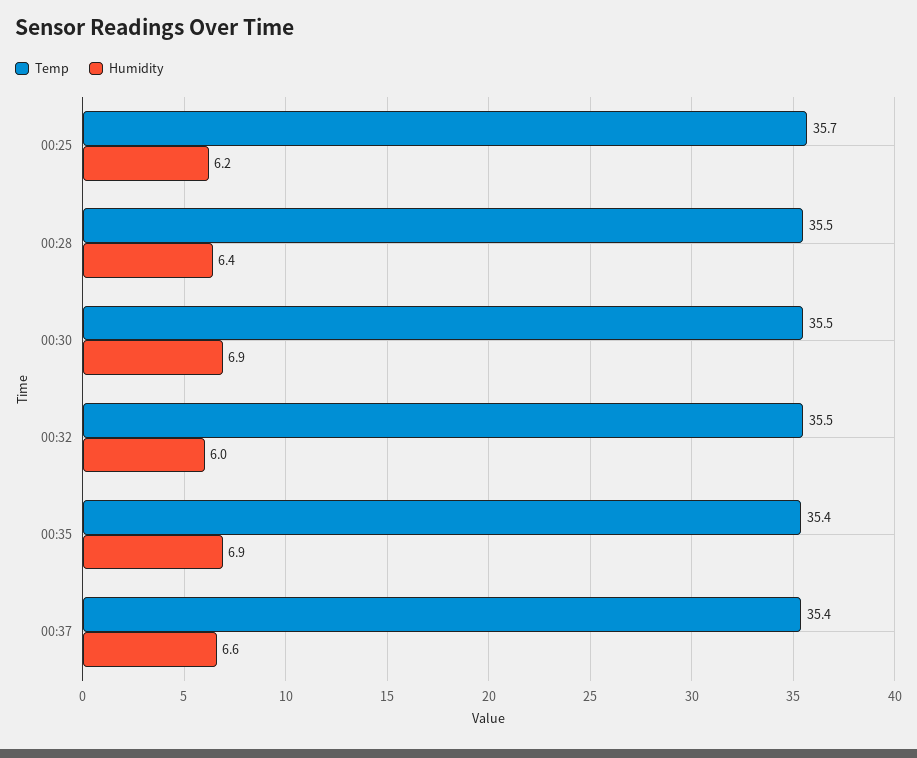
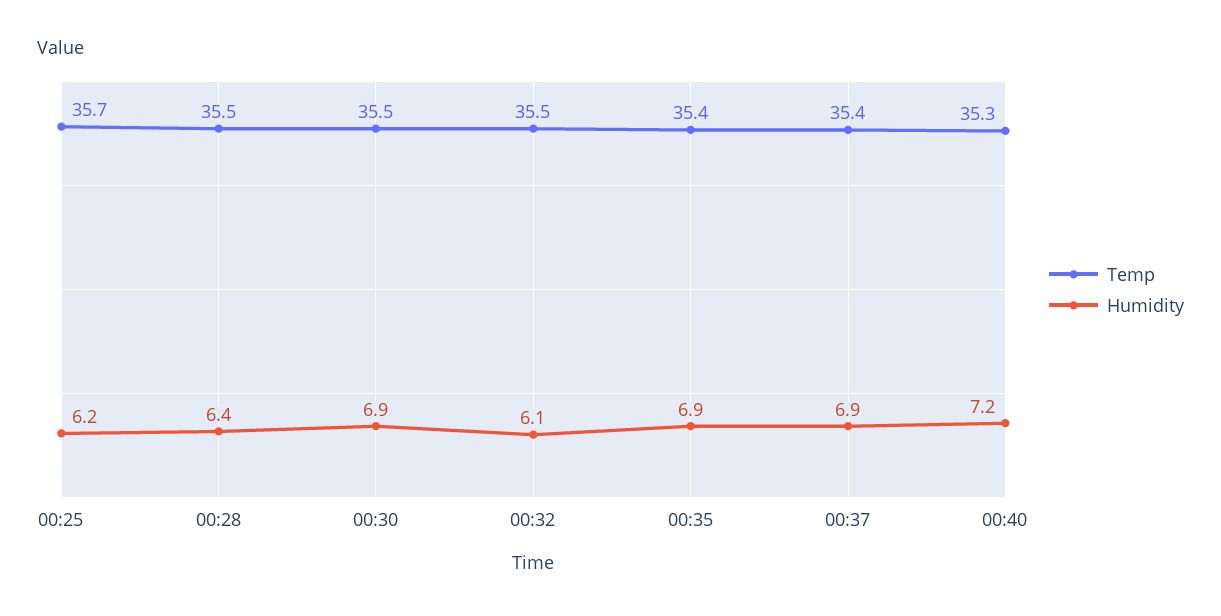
Humidity, 00:32: 6 -> 6.1
Humidity, 00:37: 6.6 -> 6.9
Temp, 00:40: none -> 35.3
Humidity, 00:40: none -> 7.2

